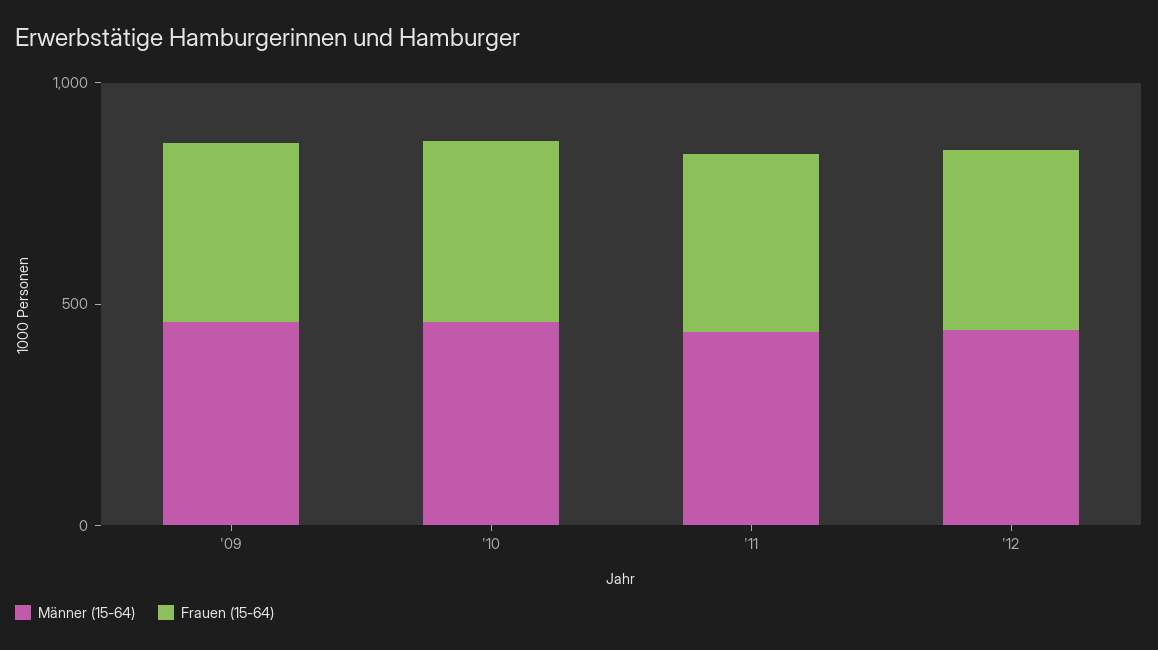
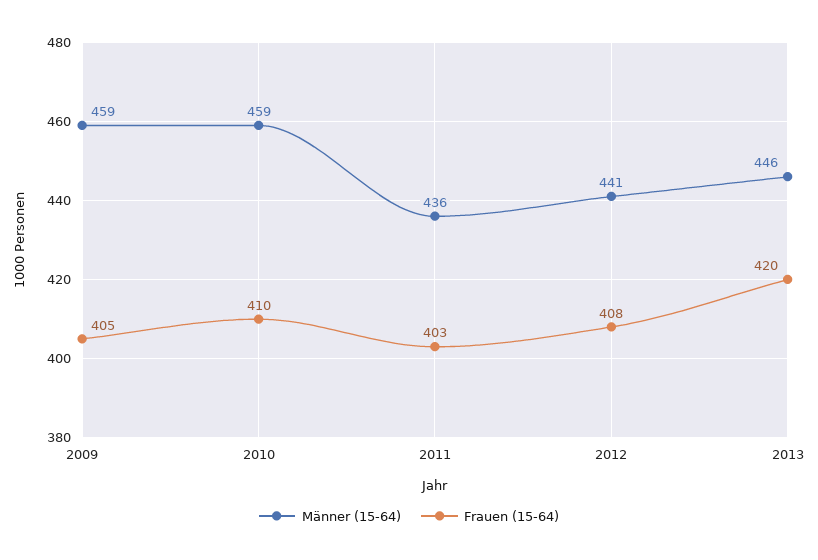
Männer (15-64), 2013: none -> 446
Frauen (15-64), 2013: none -> 420

